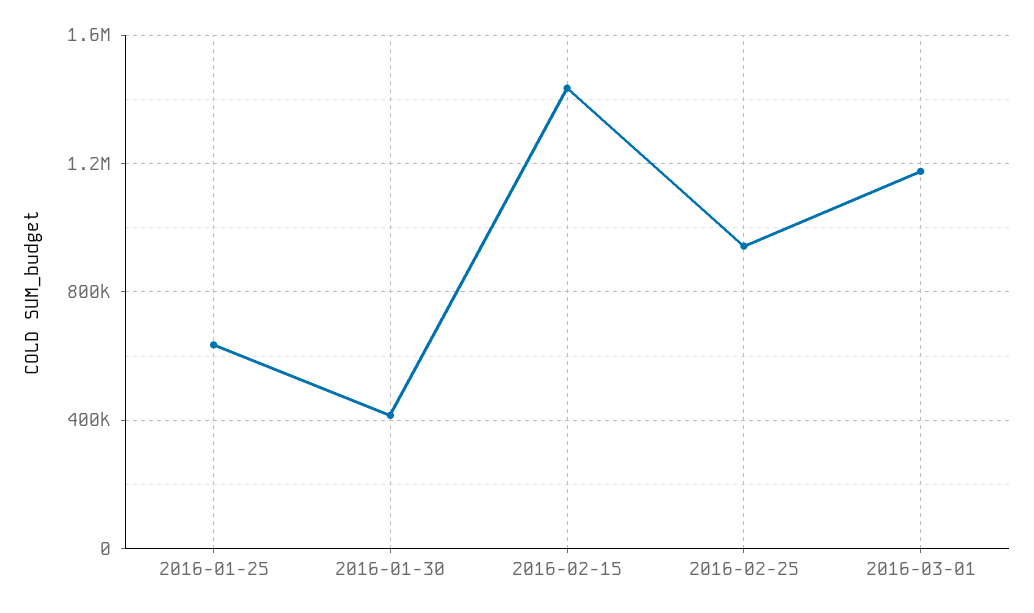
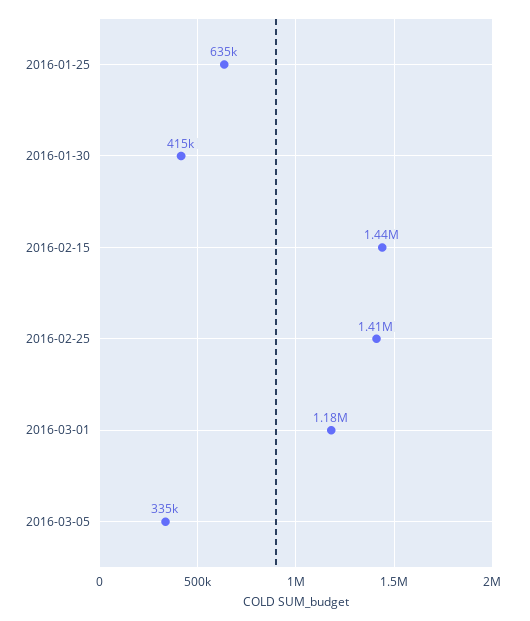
2016-02-25: 950000 -> 1410000
2016-03-05: none -> 335000

